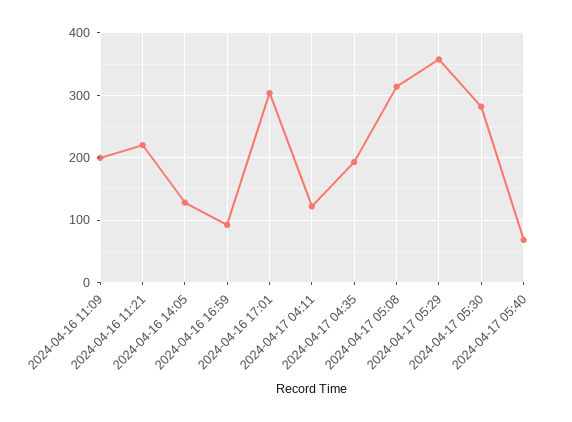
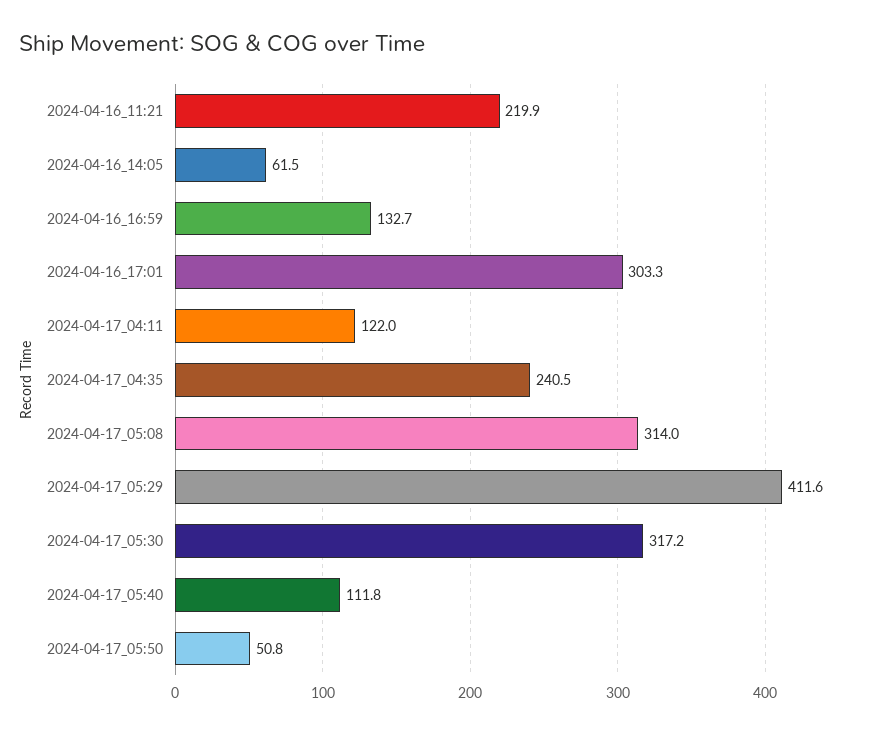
2024-04-16 11:09: 200 -> none
2024-04-16 14:05: 130 -> 61.5
2024-04-16 16:59: 90 -> 132.7
2024-04-17 04:35: 190 -> 240.5
2024-04-17 05:29: 360 -> 411.6
2024-04-17 05:30: 280 -> 317.2
2024-04-17 05:40: 70 -> 111.8
2024-04-17_05:50: none -> 50.8

